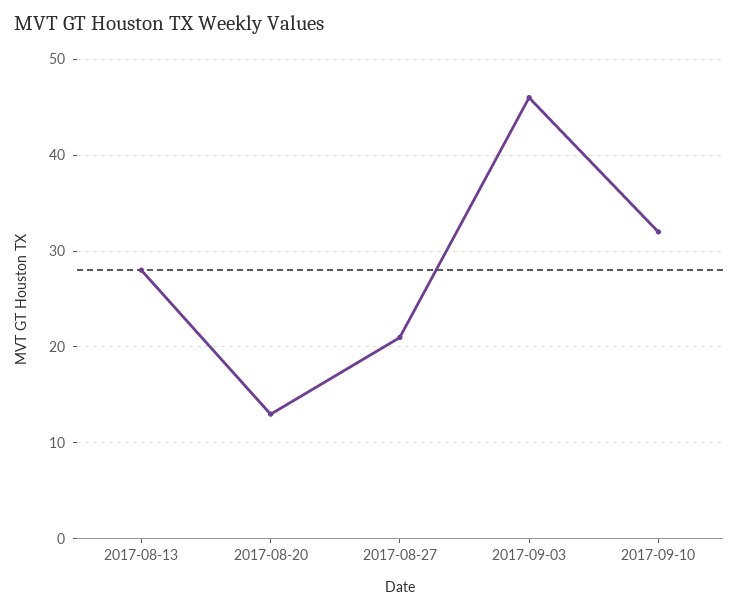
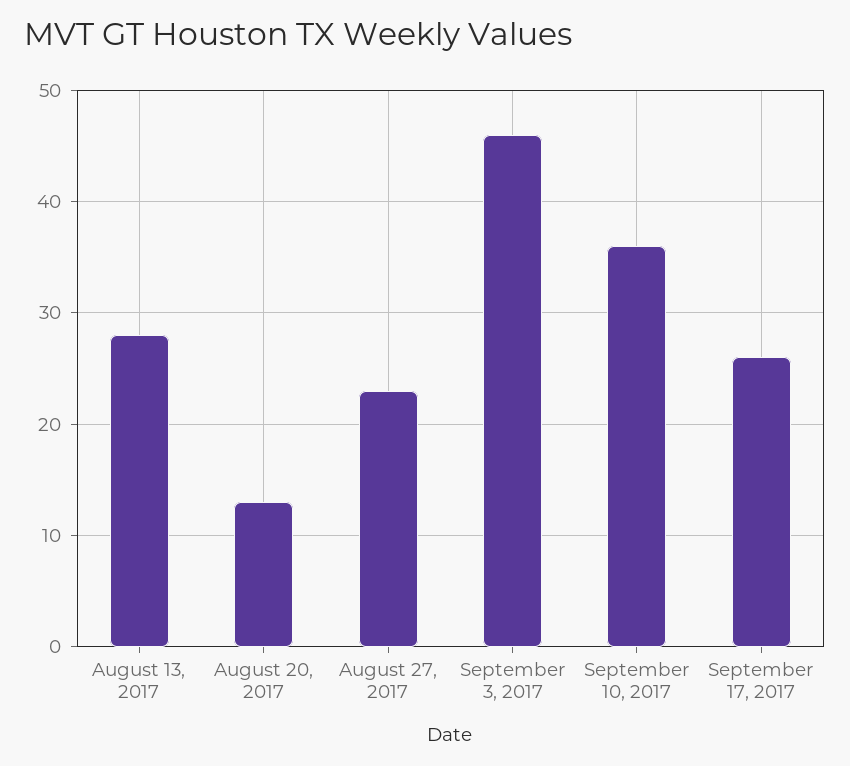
2017-08-27: 21 -> 23
2017-09-10: 32 -> 36
September 17, 2017: none -> 26

